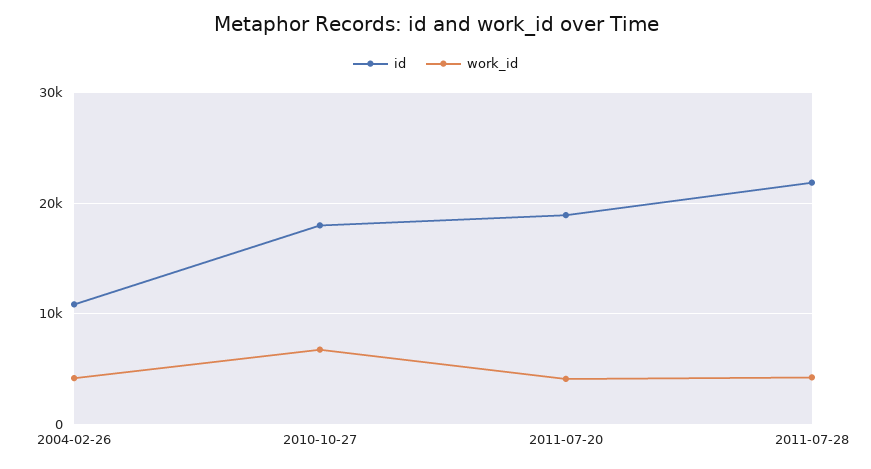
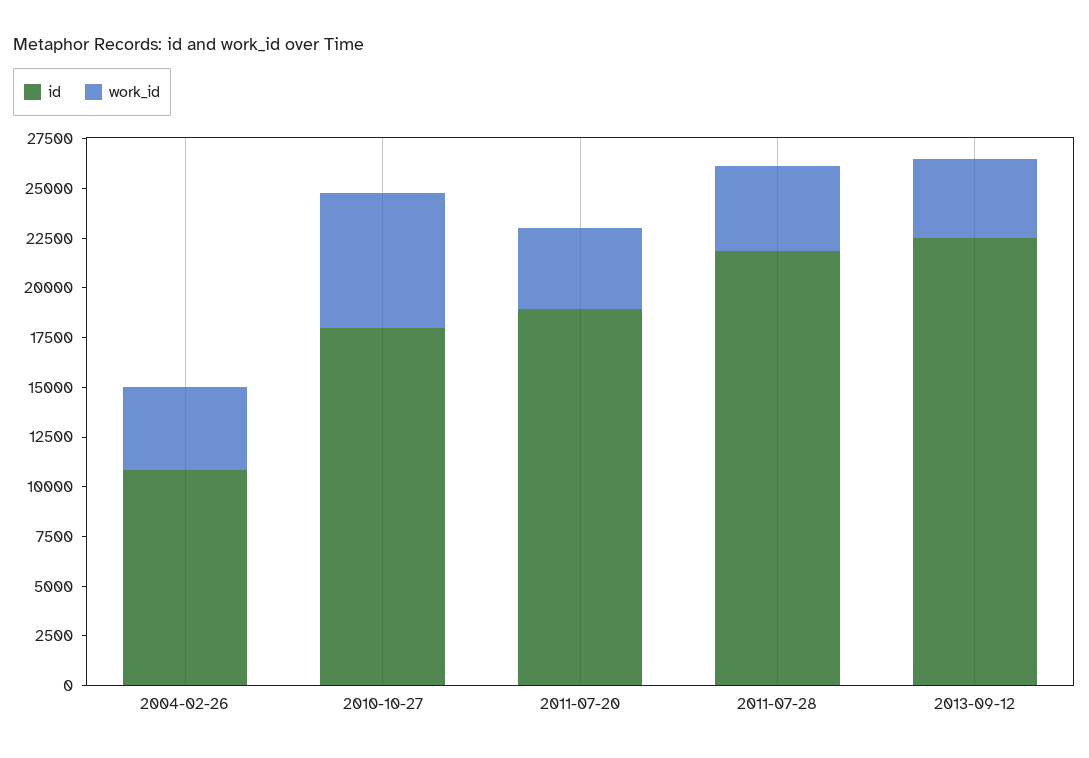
id, 2013-09-12: none -> 22500
work_id, 2013-09-12: none -> 4000

